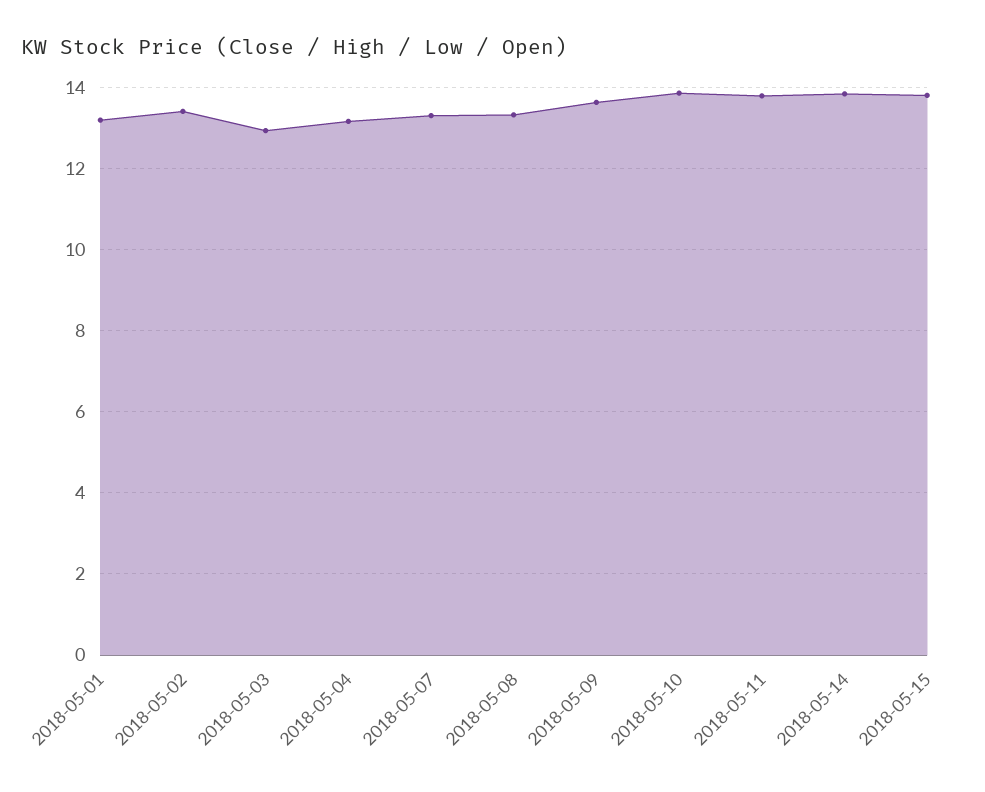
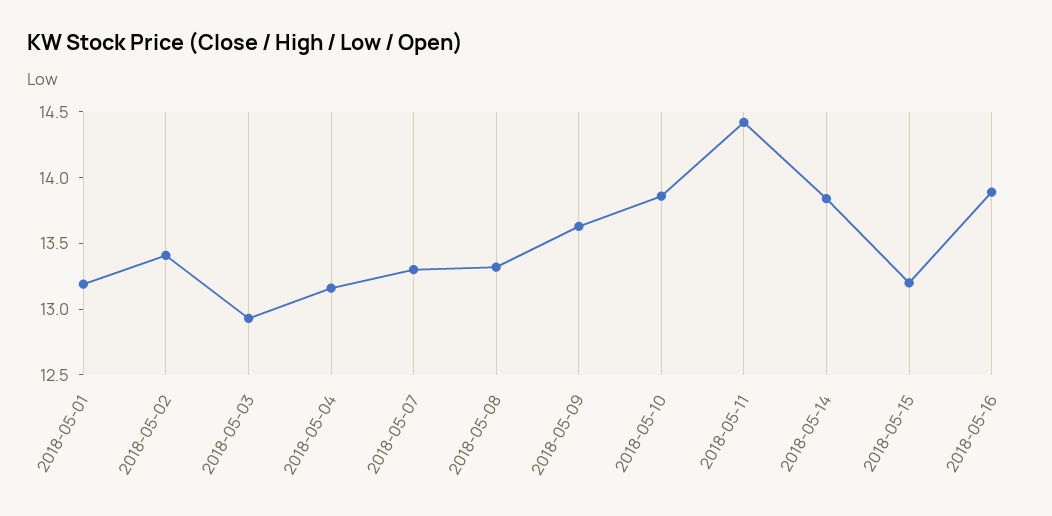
2018-05-11: 13.8 -> 14.4
2018-05-15: 13.8 -> 13.2
2018-05-16: none -> 13.9

